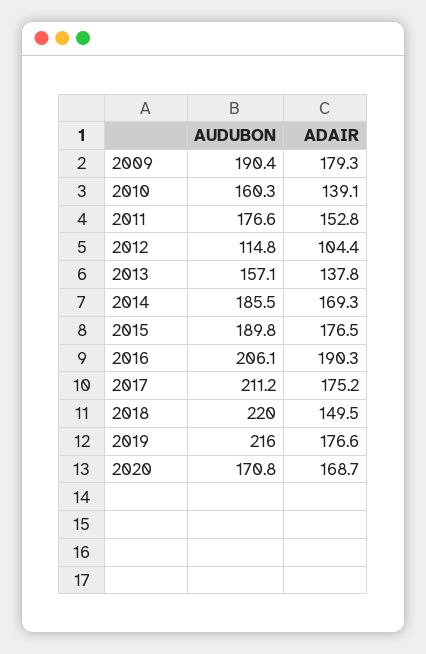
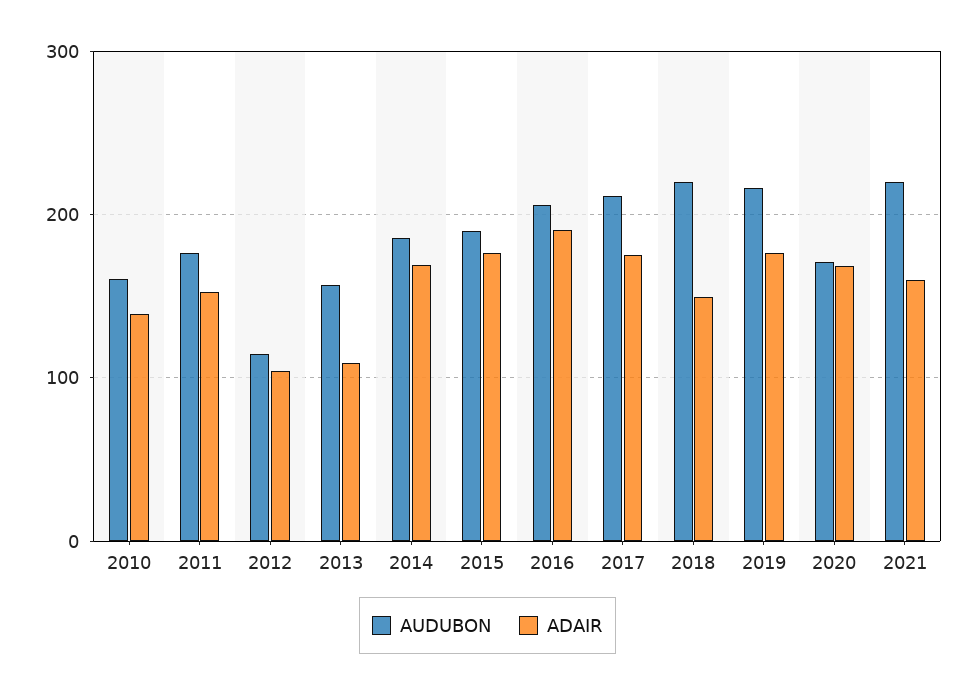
AUDUBON, 2009: 190.4 -> none
ADAIR, 2009: 179.3 -> none
ADAIR, 2013: 137.8 -> 110
AUDUBON, 2021: none -> 220
ADAIR, 2021: none -> 160

